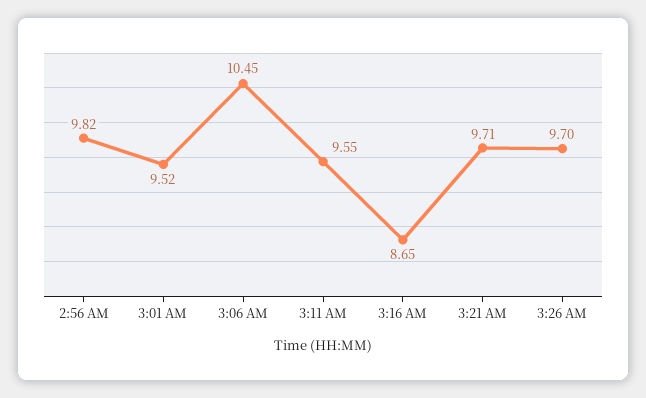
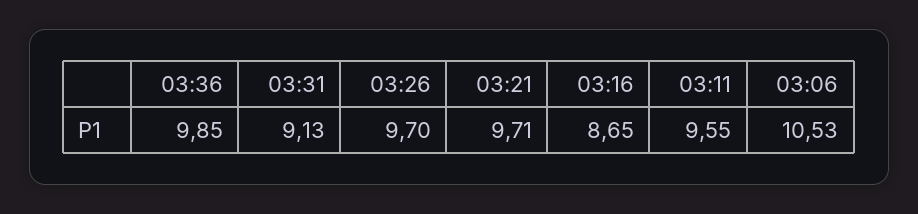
2:56 AM: 9.82 -> none
3:01 AM: 9.52 -> none
3:06 AM: 10.45 -> 10.53
03:36: none -> 9.85
03:31: none -> 9.13

